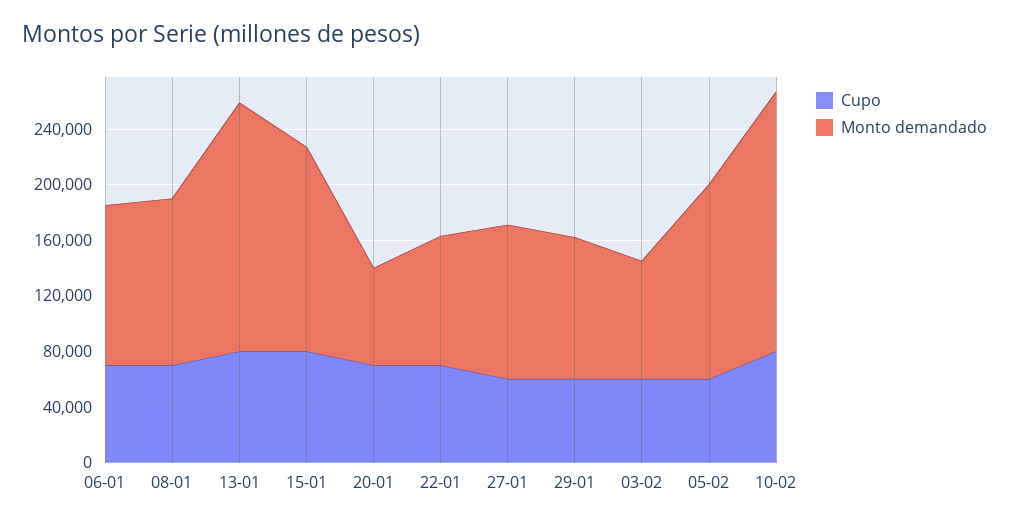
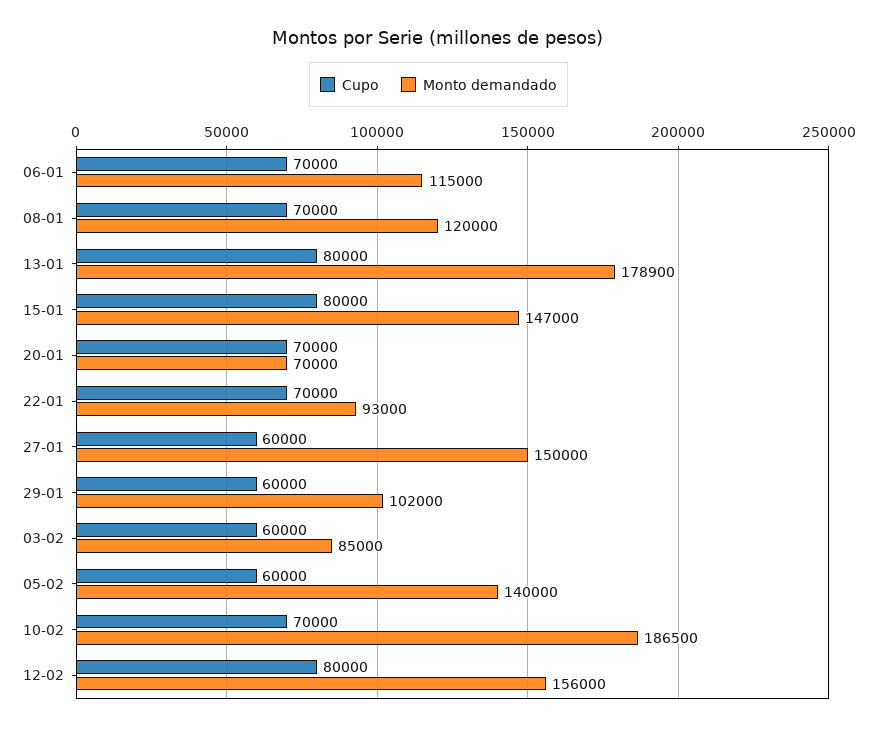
Monto demandado, 27-01: 110000 -> 150000
Cupo, 10-02: 80000 -> 70000
Cupo, 12-02: none -> 80000
Monto demandado, 12-02: none -> 156000

